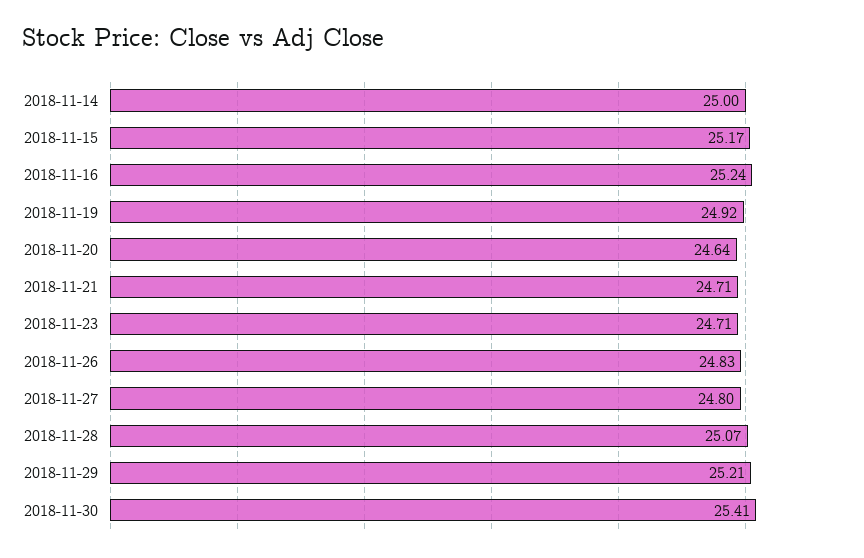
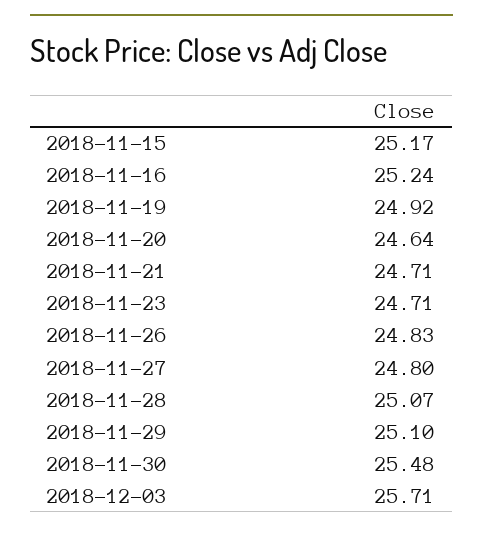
2018-11-14: 25 -> none
2018-11-29: 25.21 -> 25.1
2018-11-30: 25.41 -> 25.48
2018-12-03: none -> 25.71

